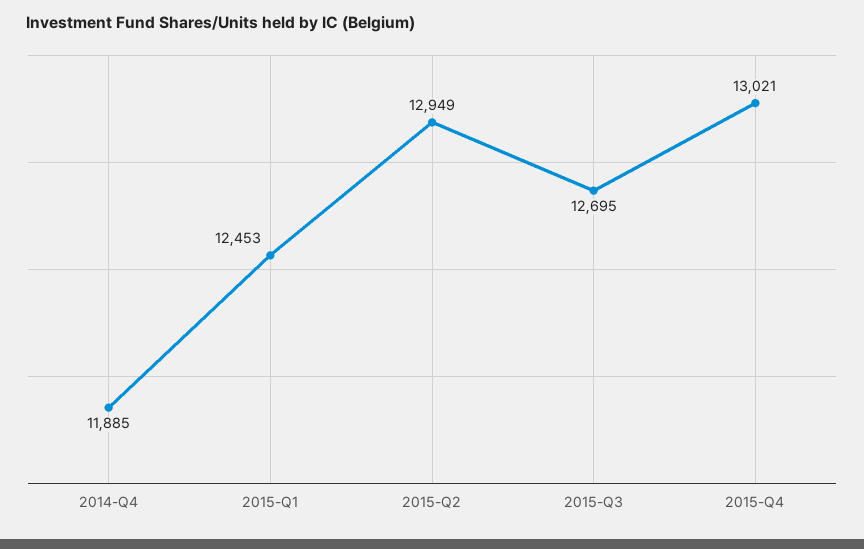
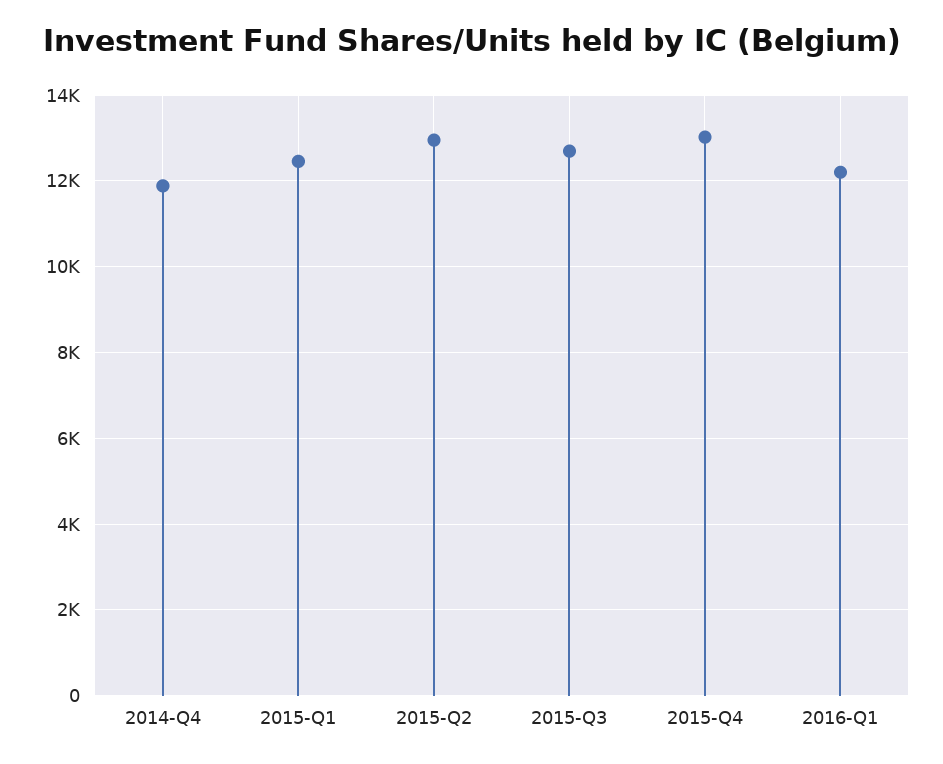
2016-Q1: none -> 12200

